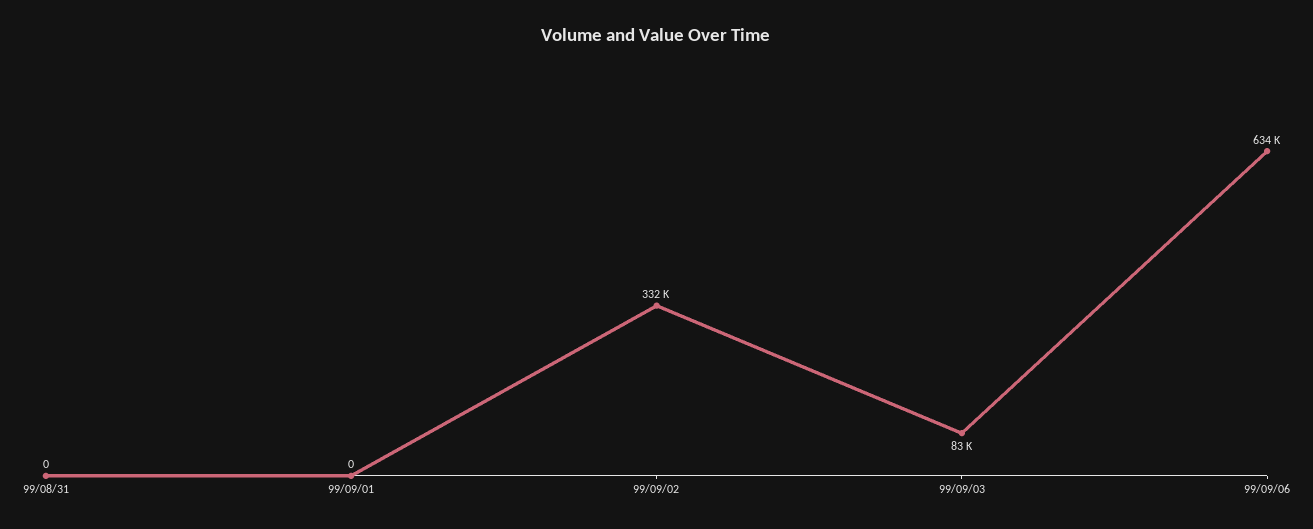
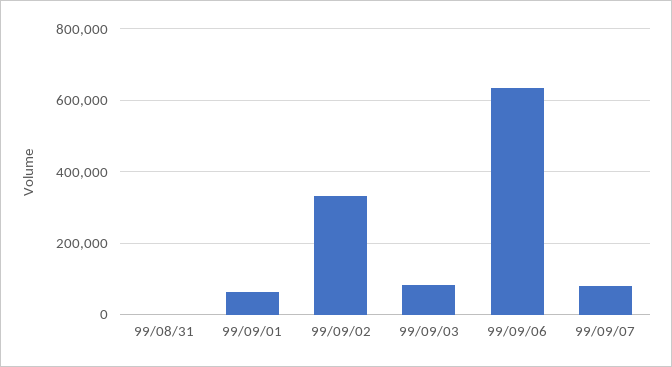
99/09/01: 0 -> 60000
99/09/07: none -> 80000

